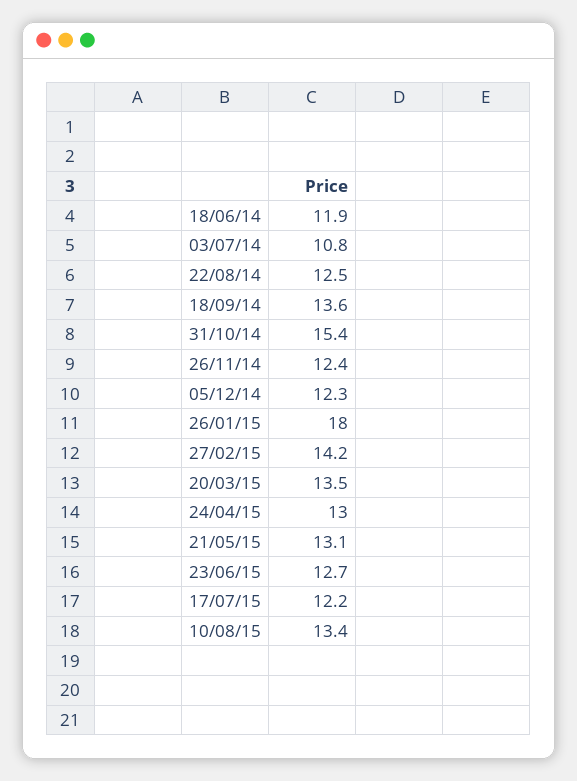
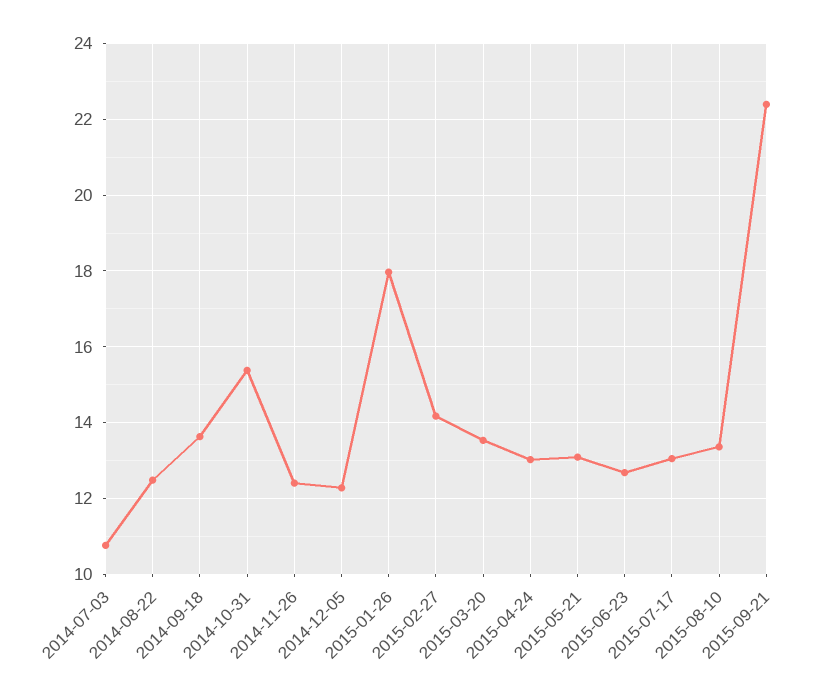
18/06/14: 11.9 -> none
17/07/15: 12.2 -> 13
2015-09-21: none -> 22.4

